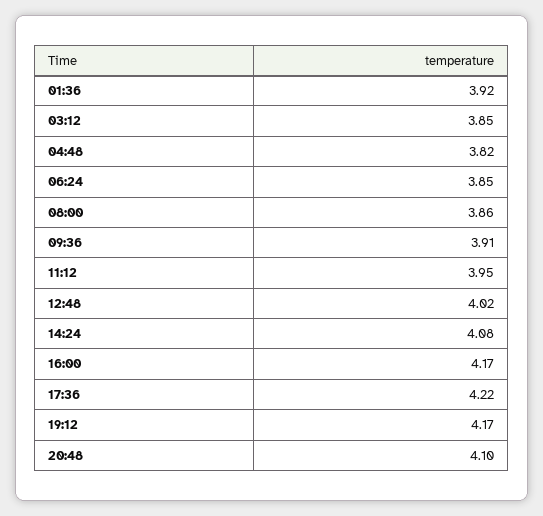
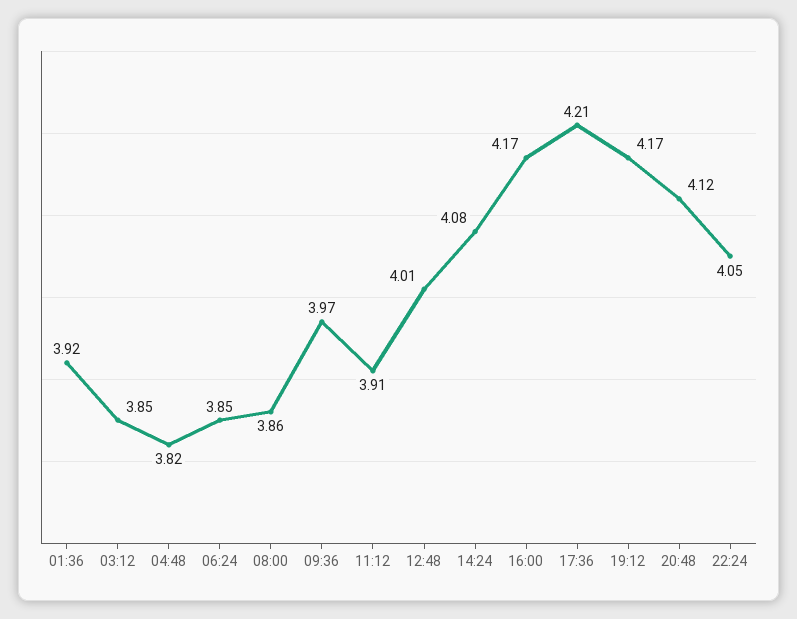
09:36: 3.91 -> 3.97
11:12: 3.95 -> 3.91
12:48: 4.02 -> 4.01
17:36: 4.22 -> 4.21
20:48: 4.1 -> 4.12
22:24: none -> 4.05

